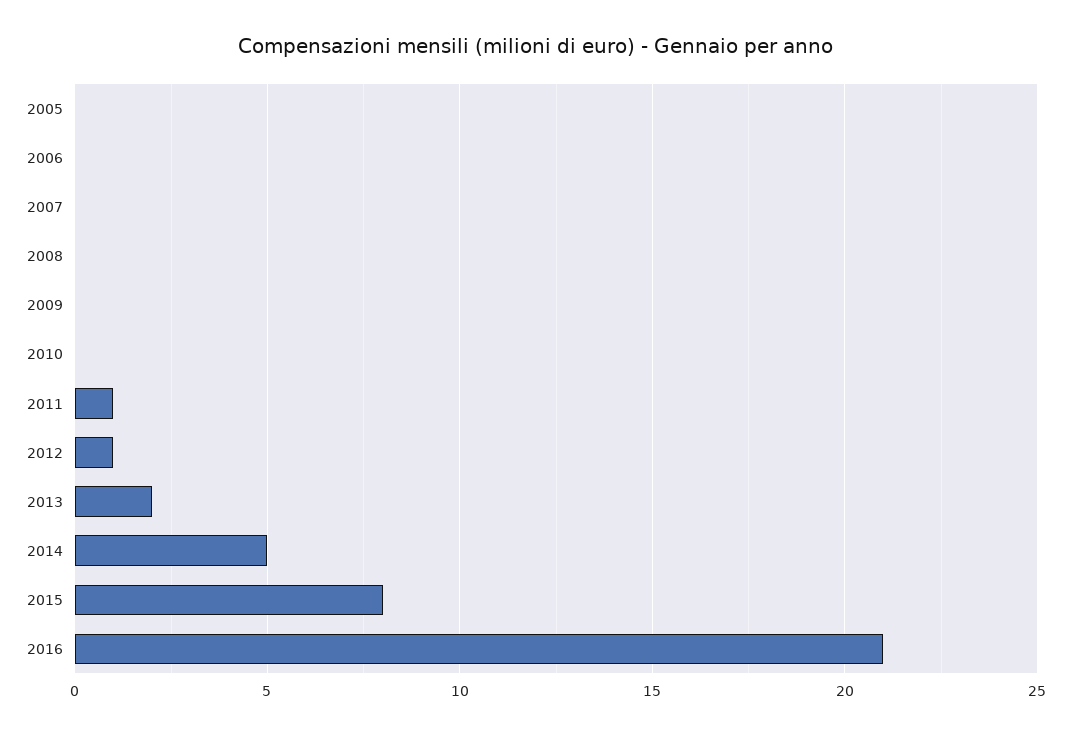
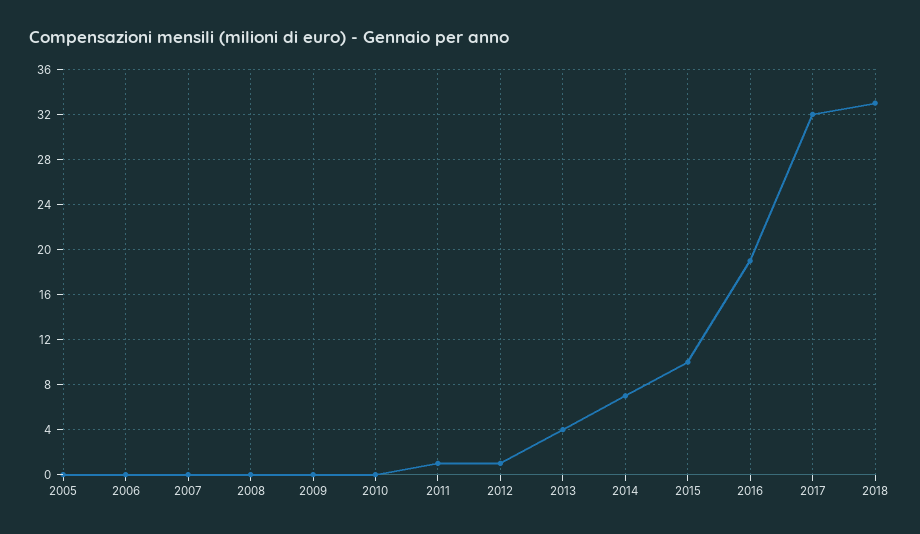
2013: 2 -> 4
2014: 5 -> 7
2015: 8 -> 10
2016: 21 -> 19
2017: none -> 32
2018: none -> 33

